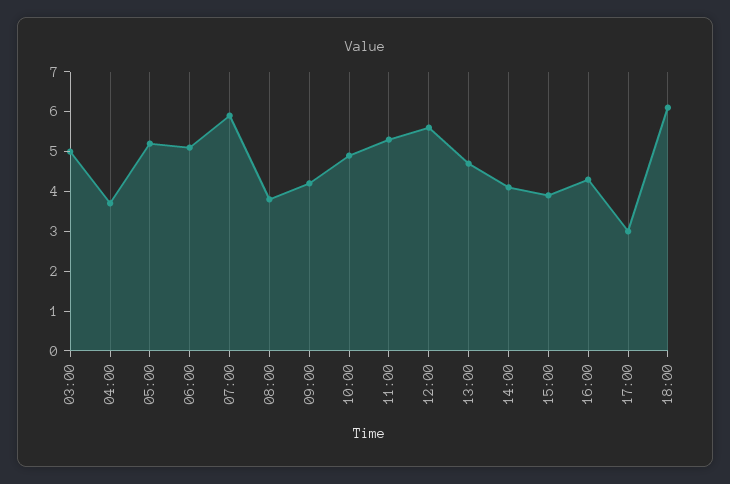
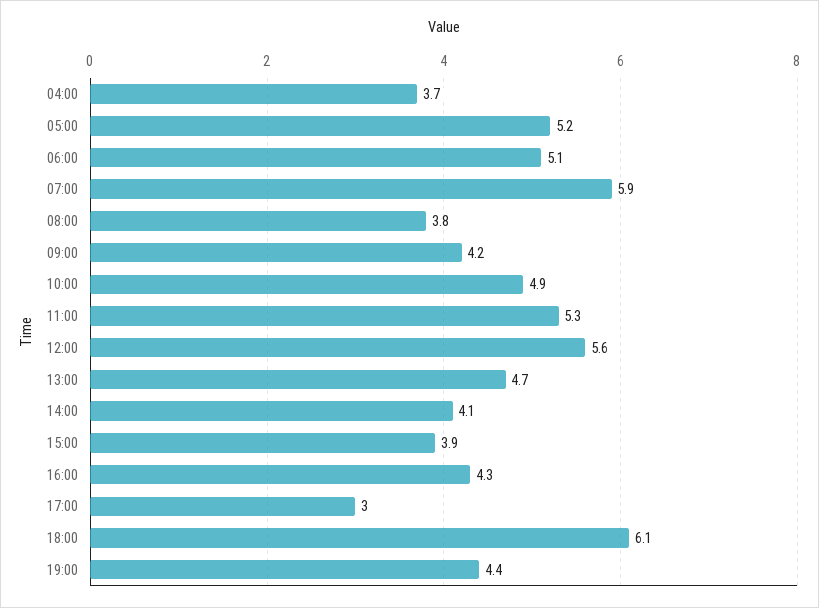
03:00: 5 -> none
19:00: none -> 4.4

